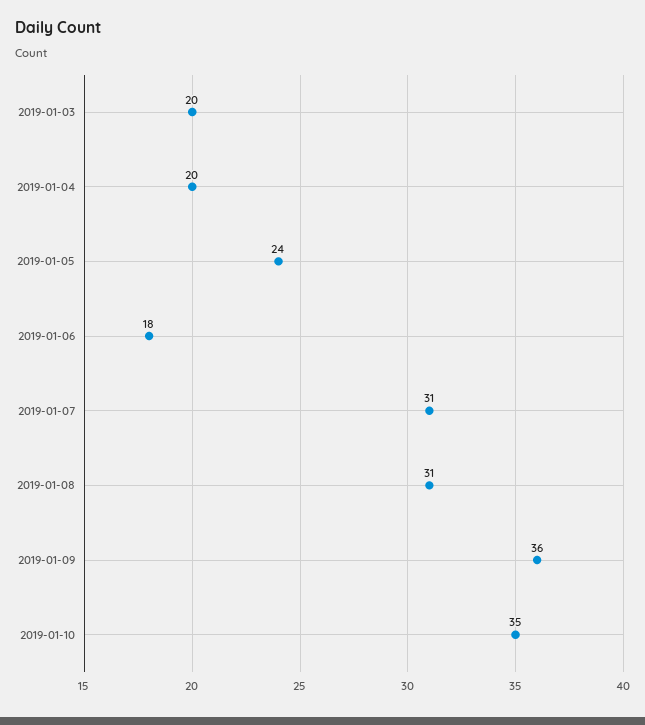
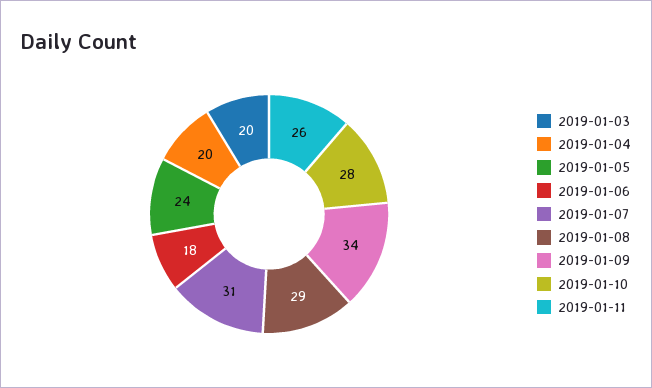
2019-01-08: 31 -> 29
2019-01-09: 36 -> 34
2019-01-10: 35 -> 28
2019-01-11: none -> 26

